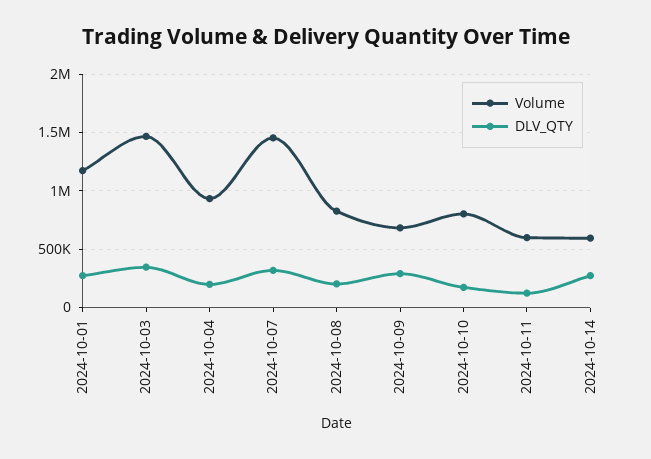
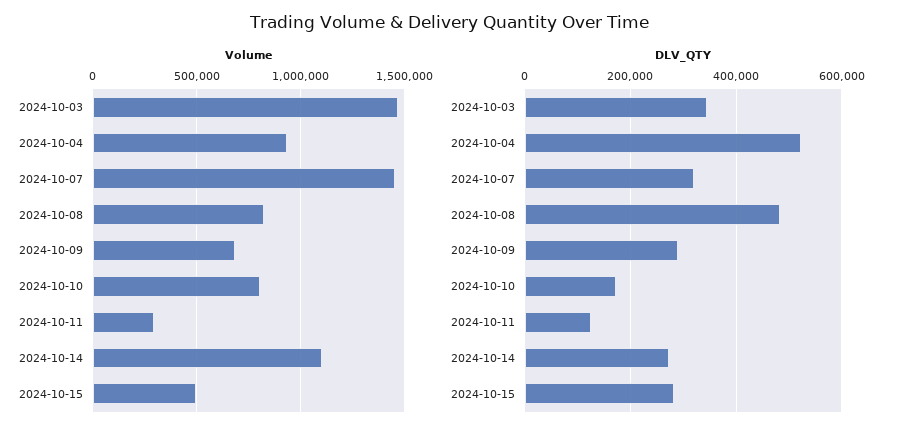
Volume, 2024-10-01: 1200000 -> none
DLV_QTY, 2024-10-01: 300000 -> none
DLV_QTY, 2024-10-04: 200000 -> 520000
DLV_QTY, 2024-10-08: 200000 -> 480000
Volume, 2024-10-11: 600000 -> 300000
Volume, 2024-10-14: 600000 -> 1100000
Volume, 2024-10-15: none -> 500000
DLV_QTY, 2024-10-15: none -> 280000

